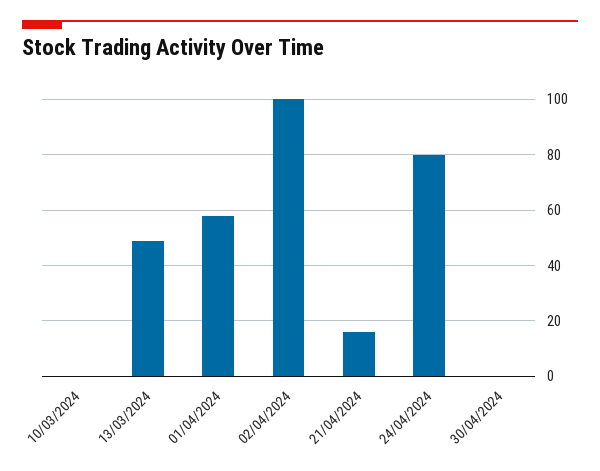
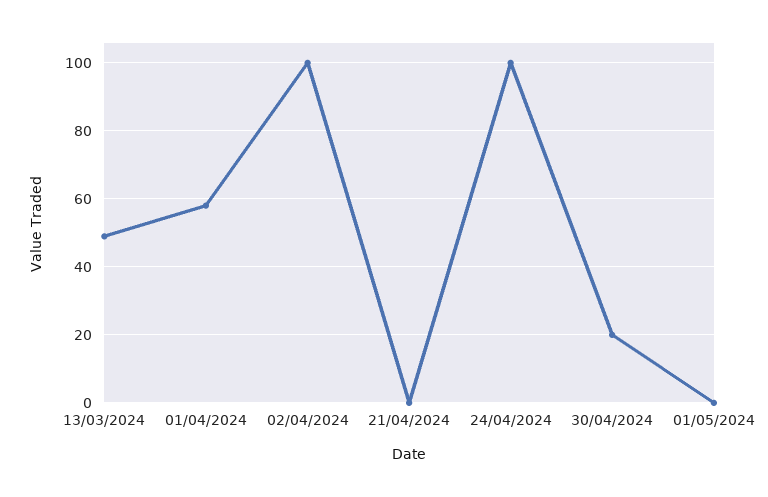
10/03/2024: 0 -> none
21/04/2024: 15 -> 0
24/04/2024: 80 -> 100
30/04/2024: 0 -> 20
01/05/2024: none -> 0

